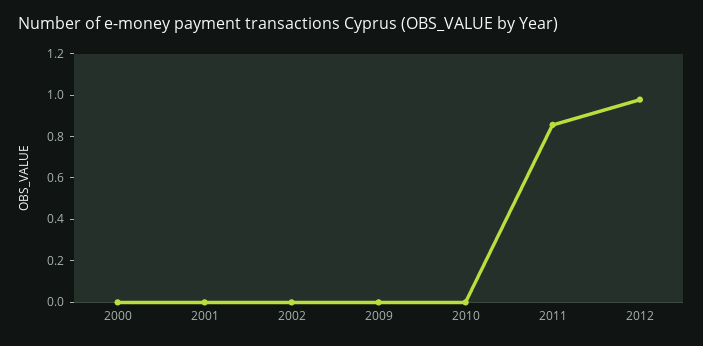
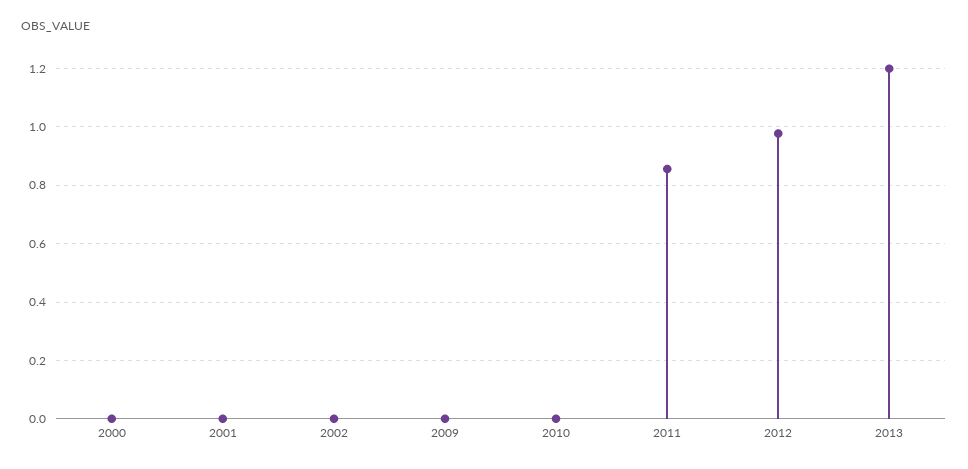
2013: none -> 1.2

